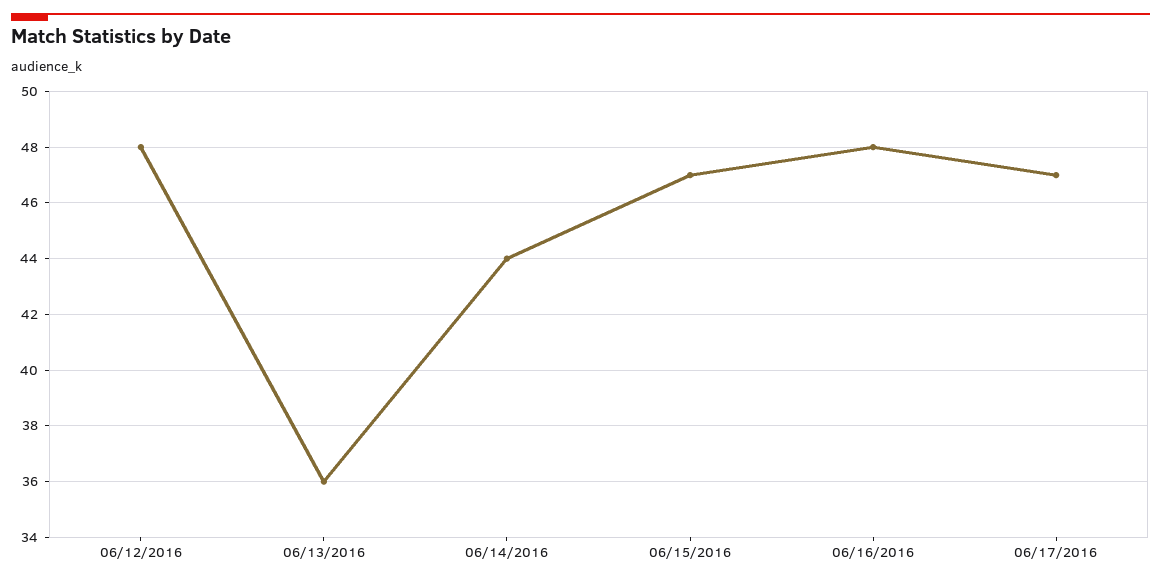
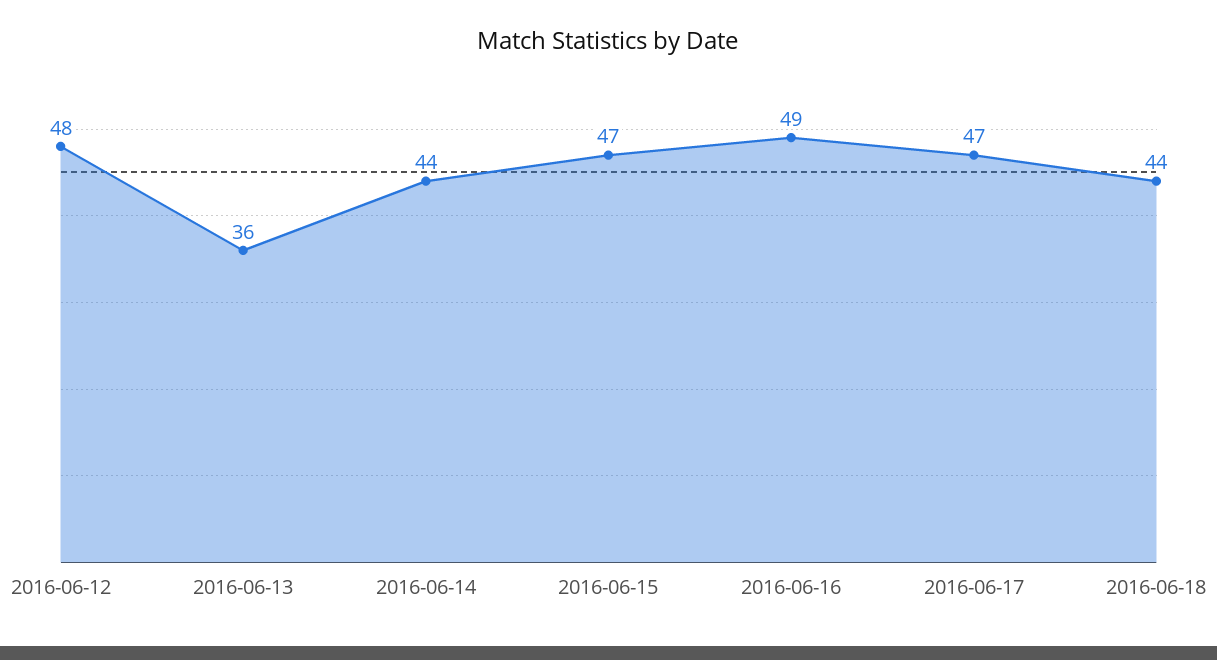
06/16/2016: 48 -> 49
2016-06-18: none -> 44

